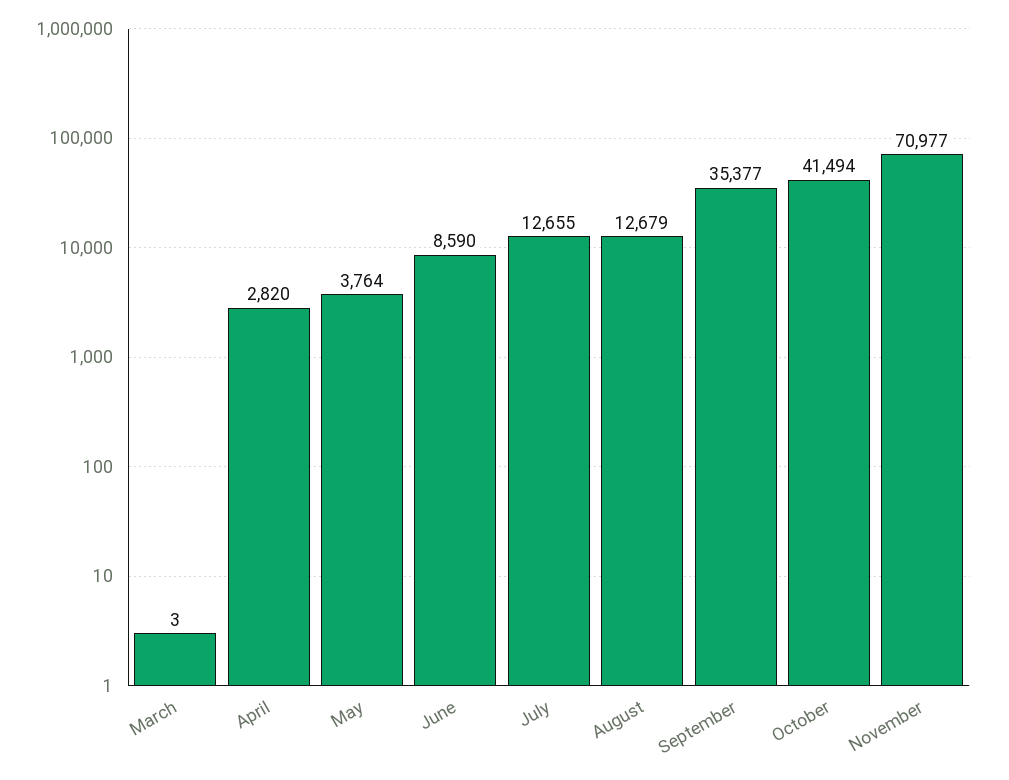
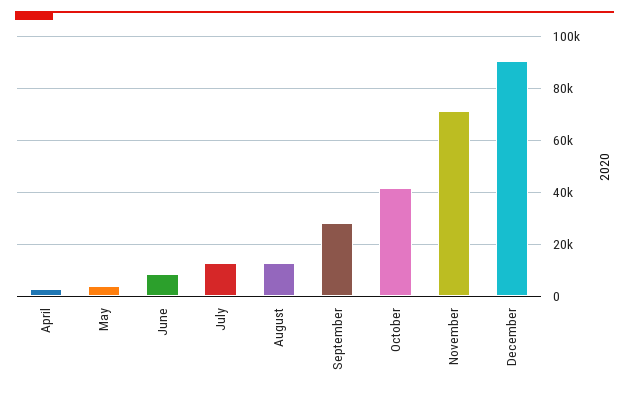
March: 3 -> none
September: 35377 -> 27500
December: none -> 90000

